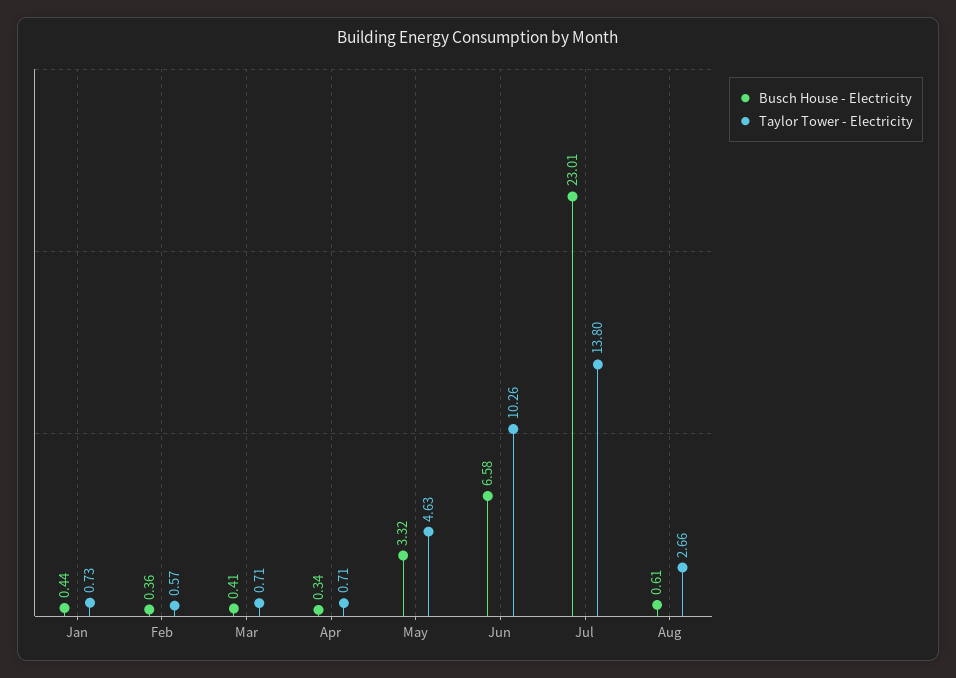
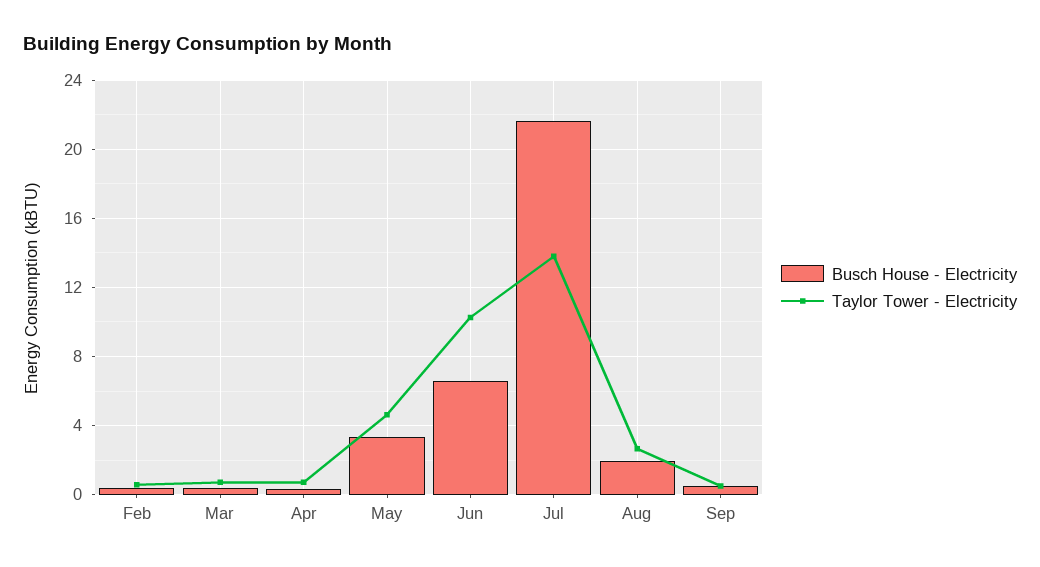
Busch House - Electricity, Jan: 0.44 -> none
Taylor Tower - Electricity, Jan: 0.73 -> none
Busch House - Electricity, Jul: 23.01 -> 21.5
Busch House - Electricity, Aug: 0.61 -> 2
Busch House - Electricity, Sep: none -> 0.5
Taylor Tower - Electricity, Sep: none -> 0.5

